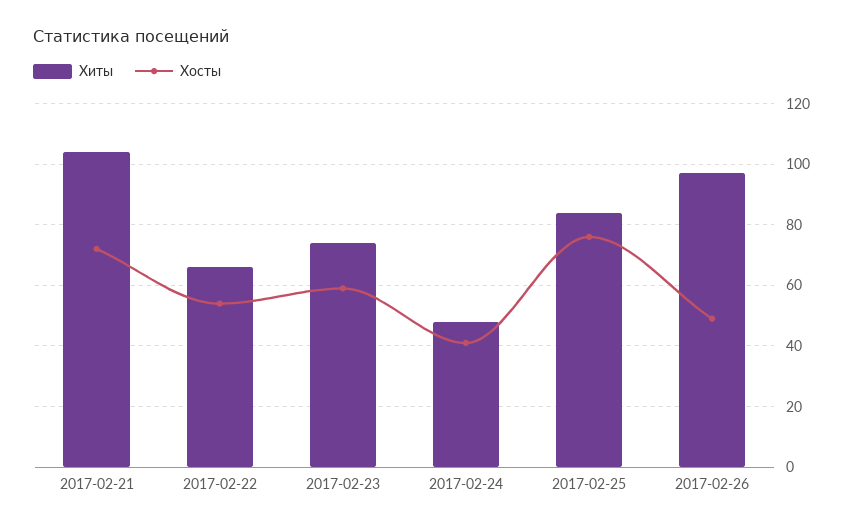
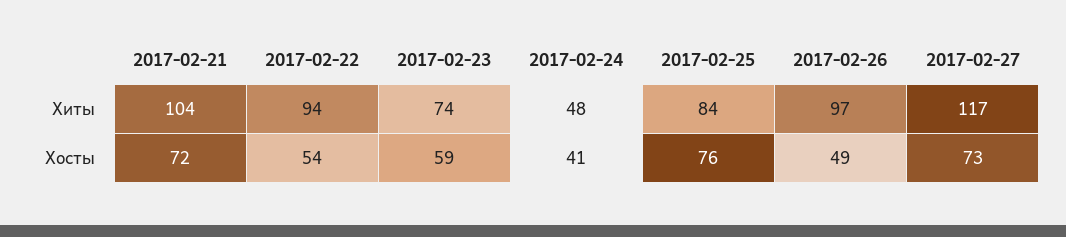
Хиты, 2017-02-22: 65 -> 94
Хиты, 2017-02-27: none -> 117
Хосты, 2017-02-27: none -> 73

